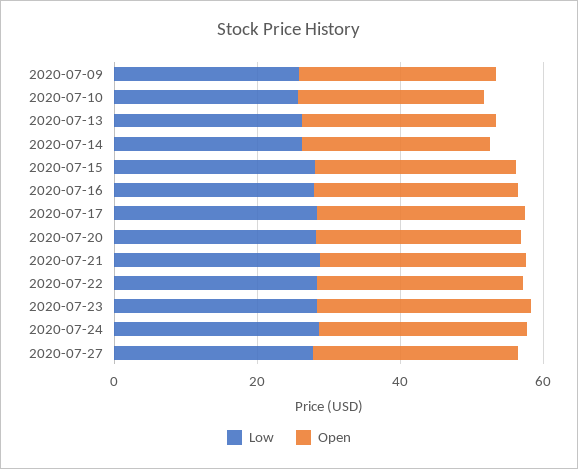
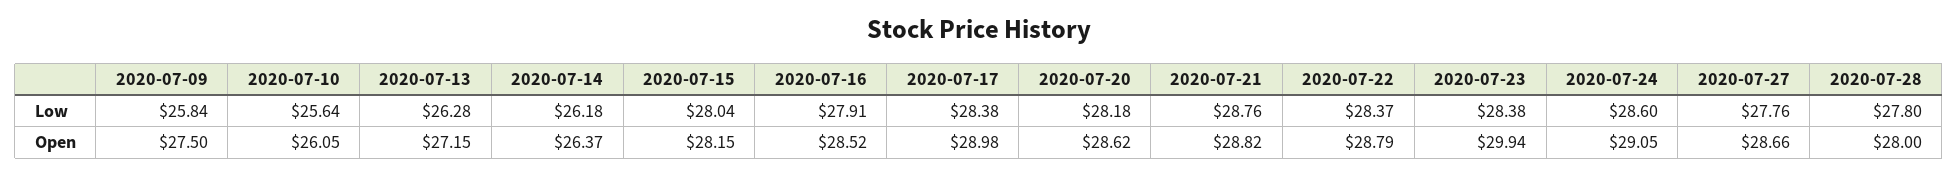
Low, 2020-07-28: none -> 27.8
Open, 2020-07-28: none -> 28

